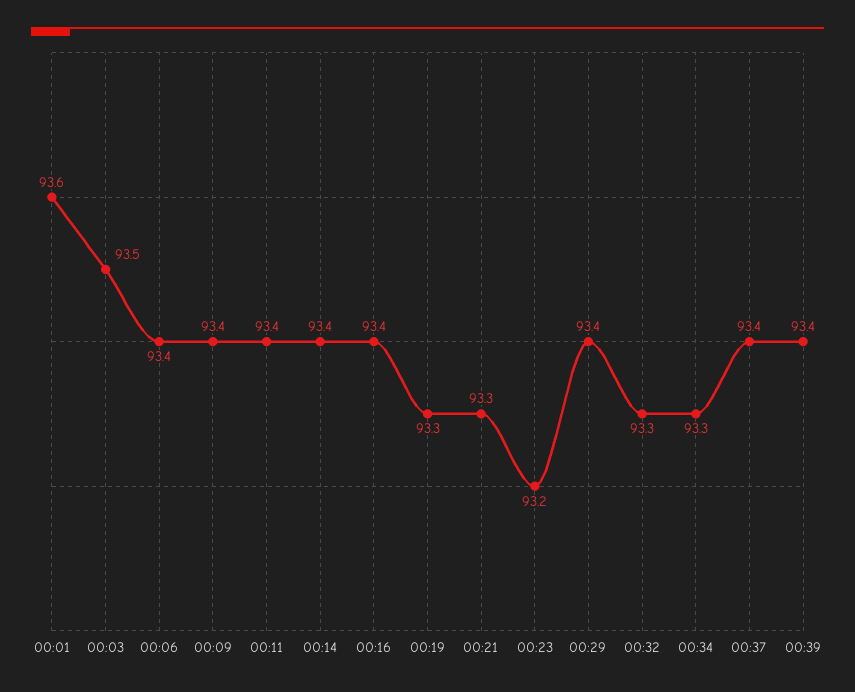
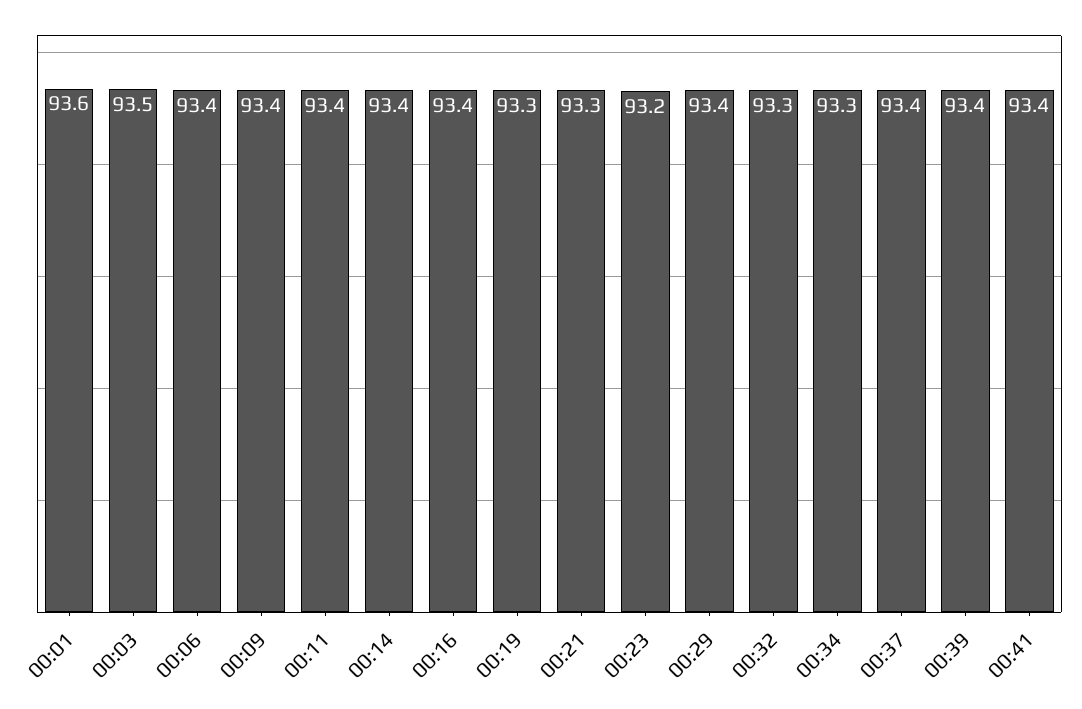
00:41: none -> 93.4

